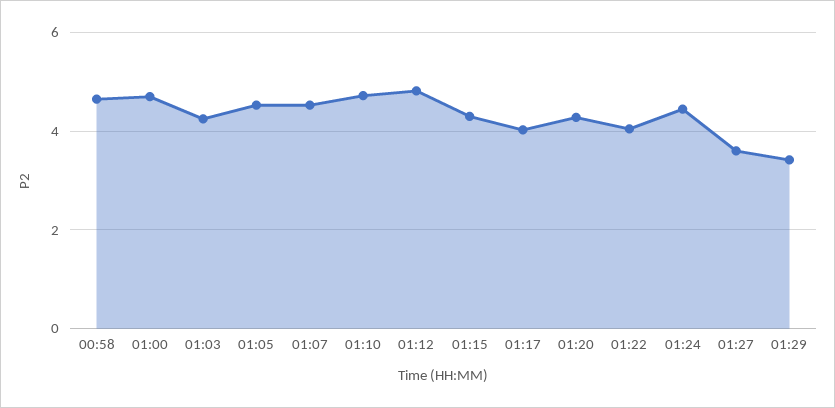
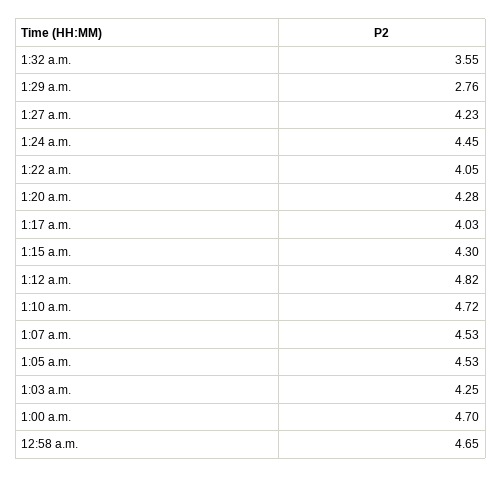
01:27: 3.6 -> 4.23
01:29: 3.4 -> 2.76
1:32 a.m.: none -> 3.55

